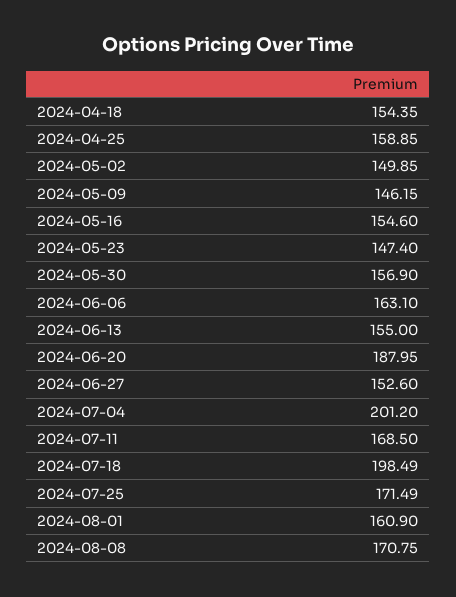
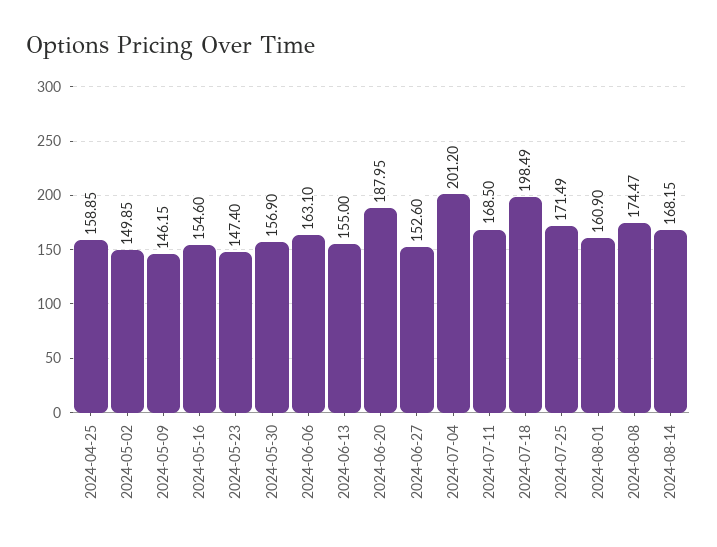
2024-04-18: 154.35 -> none
2024-08-08: 170.75 -> 174.47
2024-08-14: none -> 168.15

